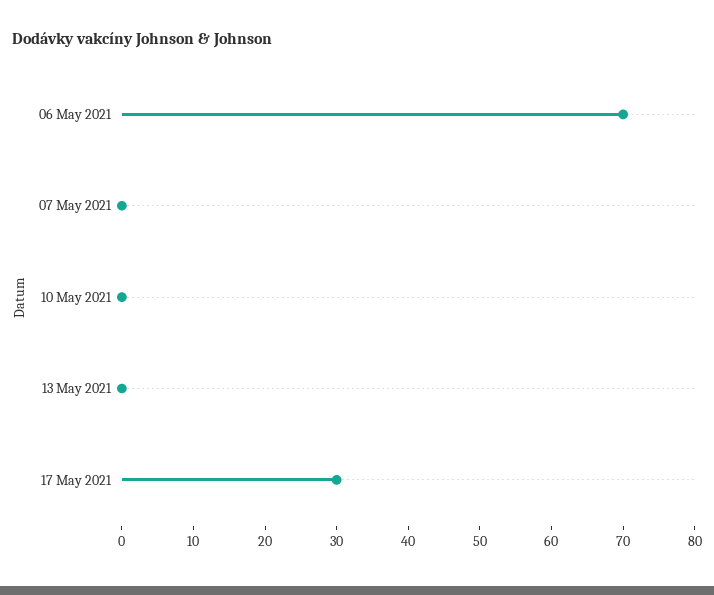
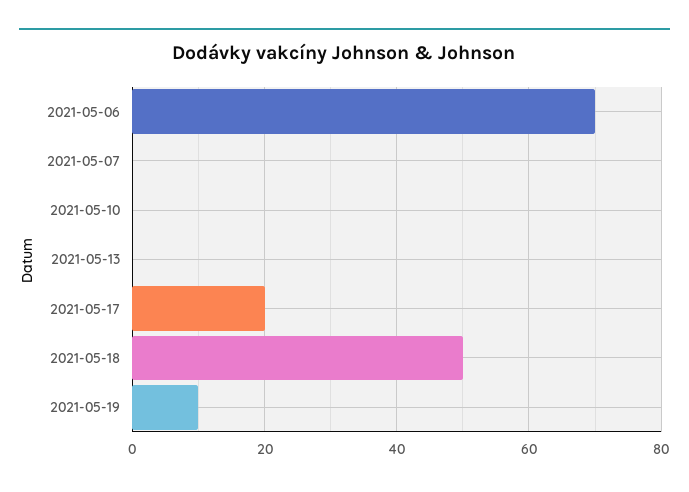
17 May 2021: 30 -> 20
2021-05-18: none -> 50
2021-05-19: none -> 10

